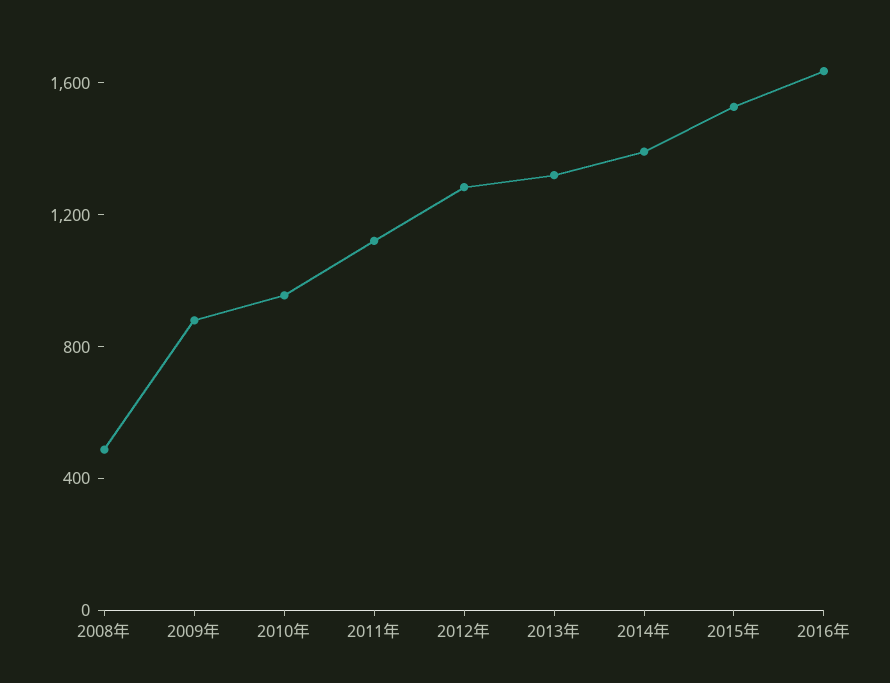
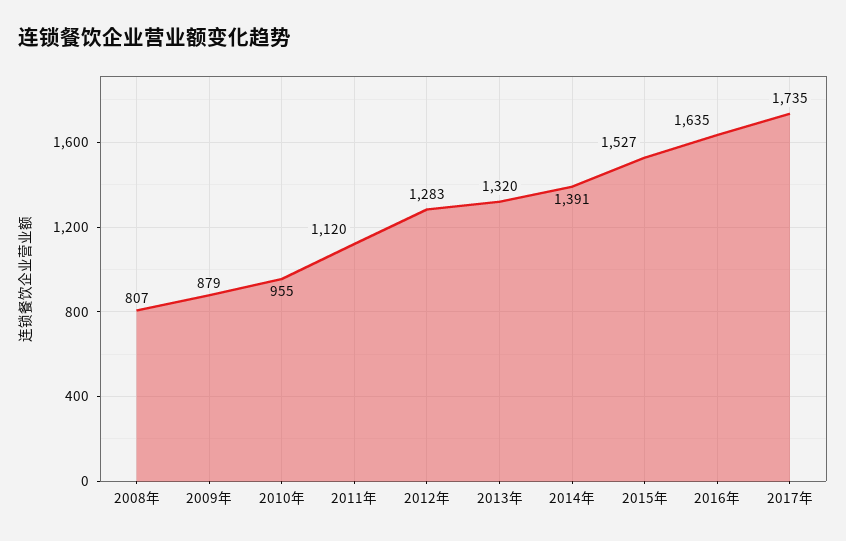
2008年: 500 -> 807
2017年: none -> 1735

